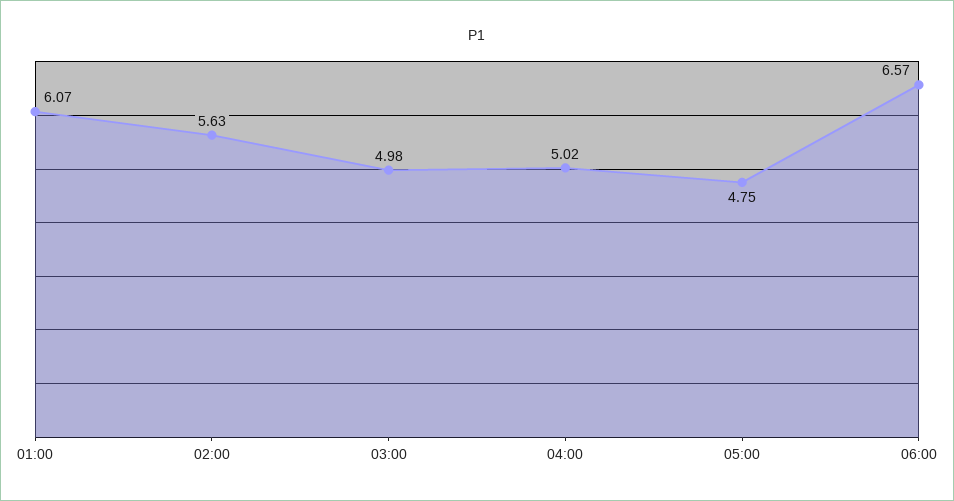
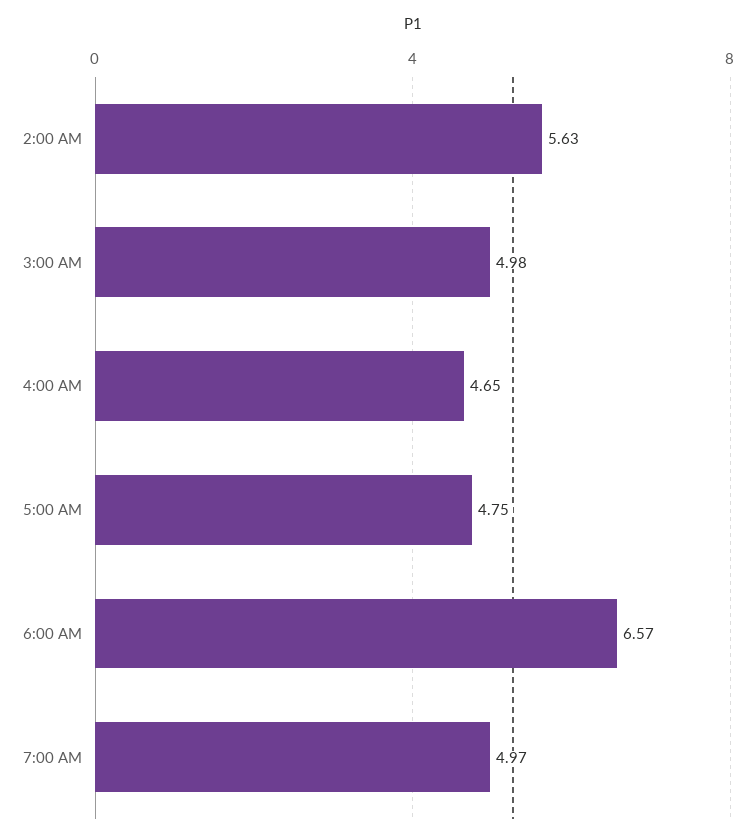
01:00: 6.07 -> none
04:00: 5.02 -> 4.65
7:00 AM: none -> 4.97

